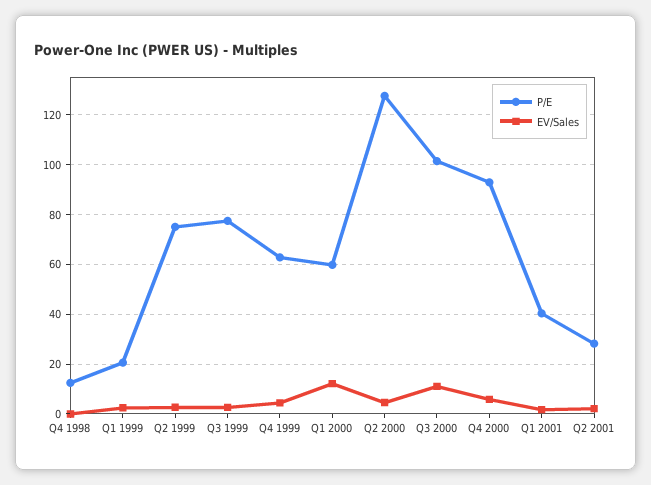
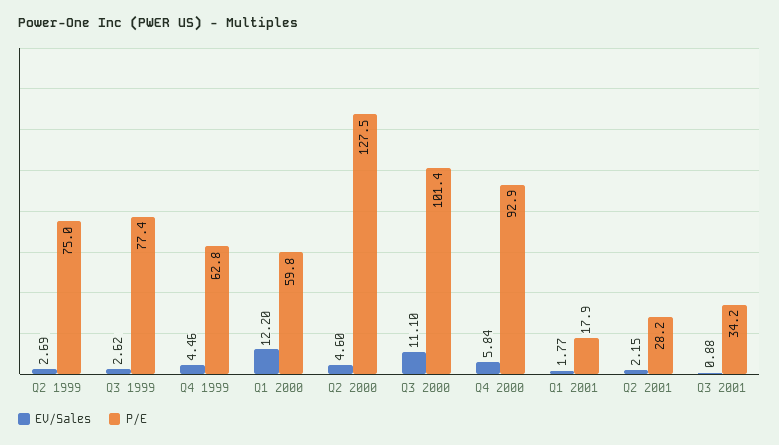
P/E, Q4 1998: 12.5 -> none
EV/Sales, Q4 1998: 0 -> none
P/E, Q1 1999: 20 -> none
EV/Sales, Q1 1999: 2.5 -> none
P/E, Q1 2001: 40 -> 17.9
EV/Sales, Q3 2001: none -> 0.88
P/E, Q3 2001: none -> 34.2

